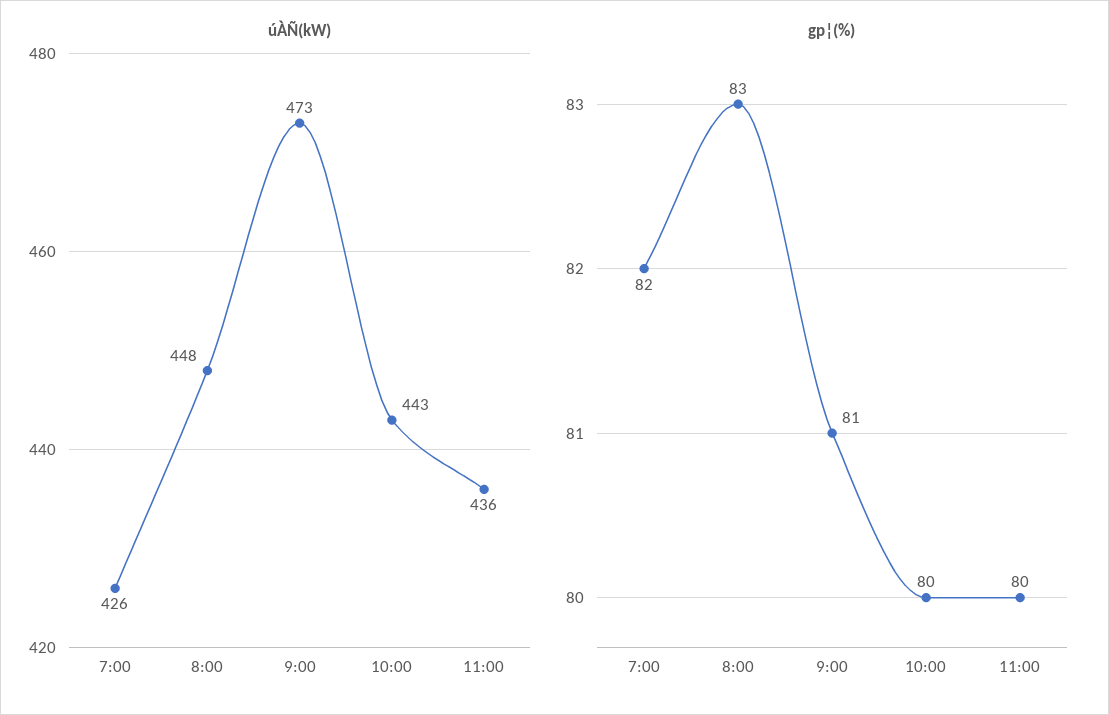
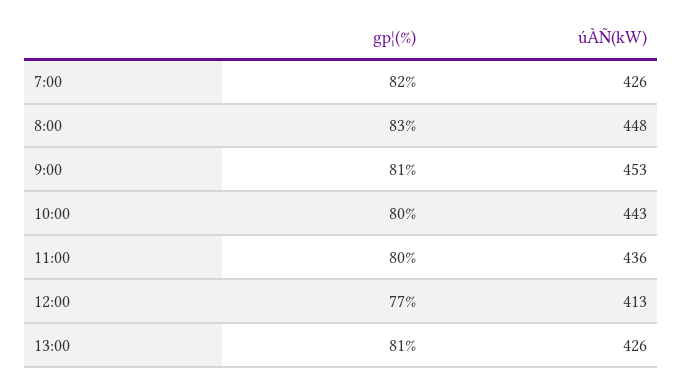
úÀÑ(kW), 9:00: 473 -> 453
gp¦(%), 12:00: none -> 77
úÀÑ(kW), 12:00: none -> 413
gp¦(%), 13:00: none -> 81
úÀÑ(kW), 13:00: none -> 426

